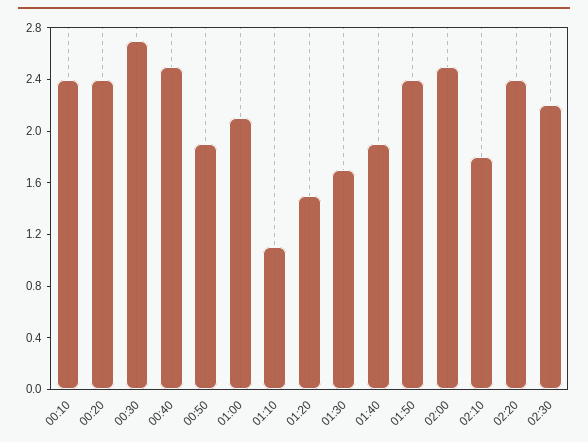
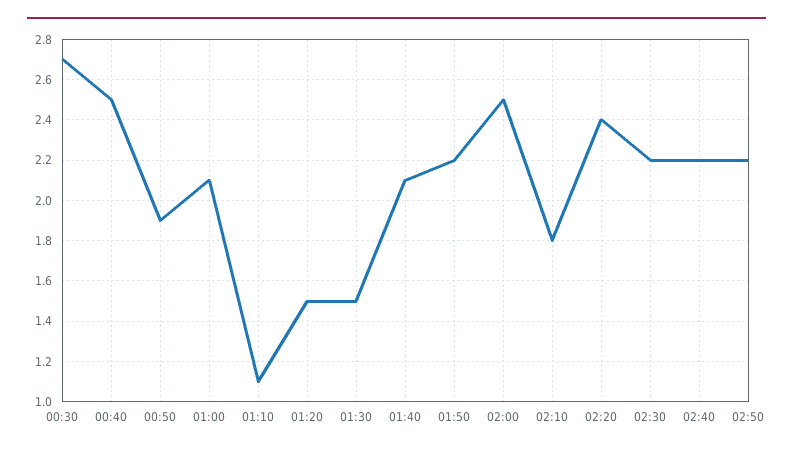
00:10: 2.4 -> none
00:20: 2.4 -> none
01:30: 1.7 -> 1.5
01:40: 1.9 -> 2.1
01:50: 2.4 -> 2.2
02:40: none -> 2.2
02:50: none -> 2.2

